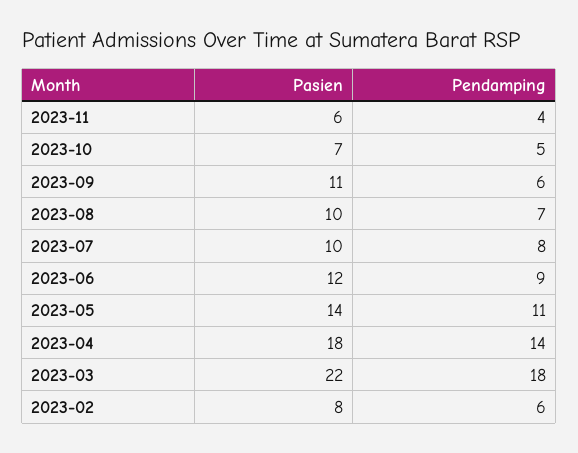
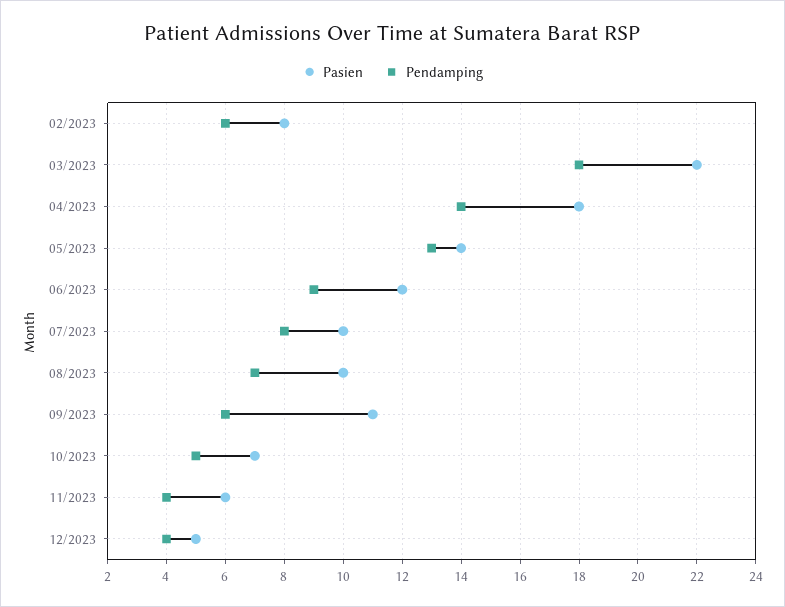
Pendamping, 2023-05: 11 -> 13
Pasien, 12/2023: none -> 5
Pendamping, 12/2023: none -> 4

